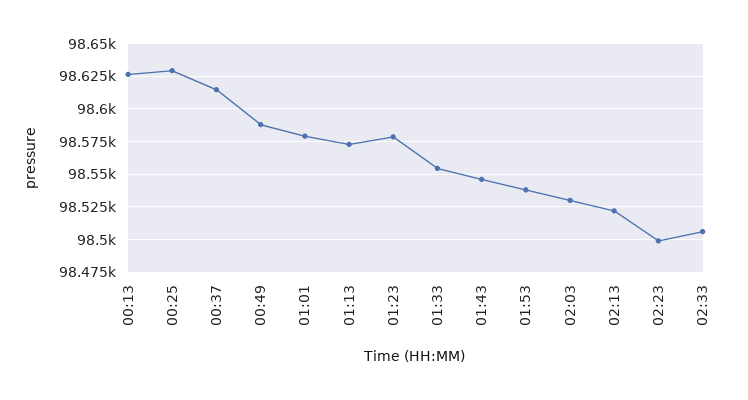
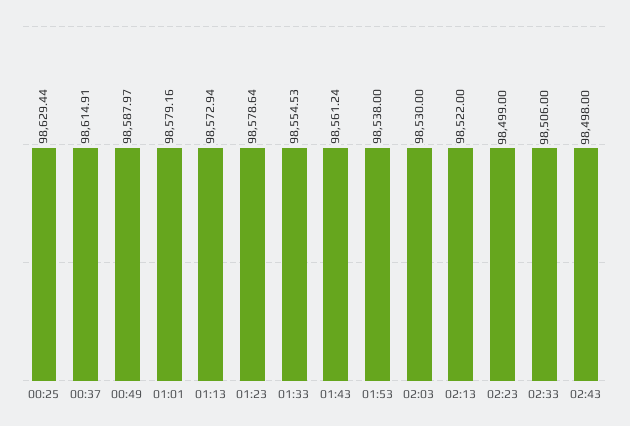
00:13: 98625 -> none
01:43: 98545 -> 98561.24
02:43: none -> 98498

